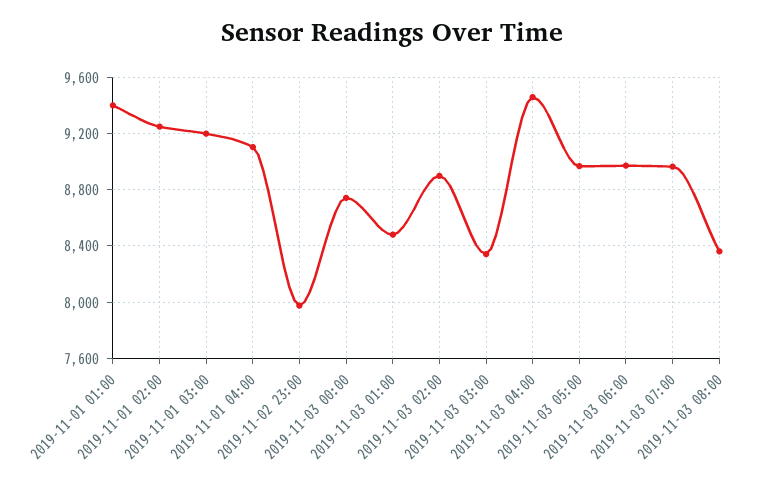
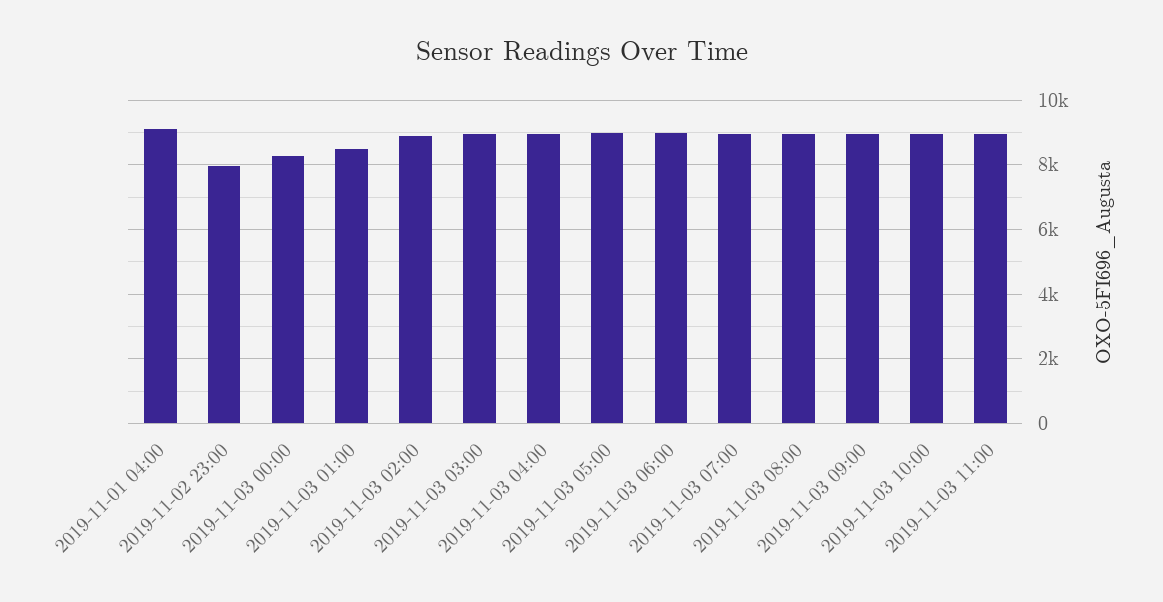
2019-11-01 01:00: 9400 -> none
2019-11-01 02:00: 9250 -> none
2019-11-01 03:00: 9200 -> none
2019-11-03 00:00: 8750 -> 8200
2019-11-03 03:00: 8350 -> 9000
2019-11-03 04:00: 9450 -> 9000
2019-11-03 08:00: 8350 -> 9000
2019-11-03 09:00: none -> 9000
2019-11-03 10:00: none -> 9000
2019-11-03 11:00: none -> 9000

